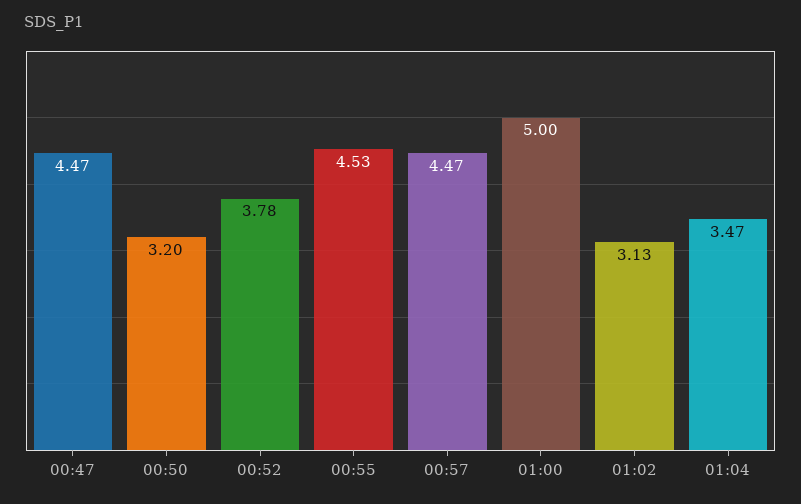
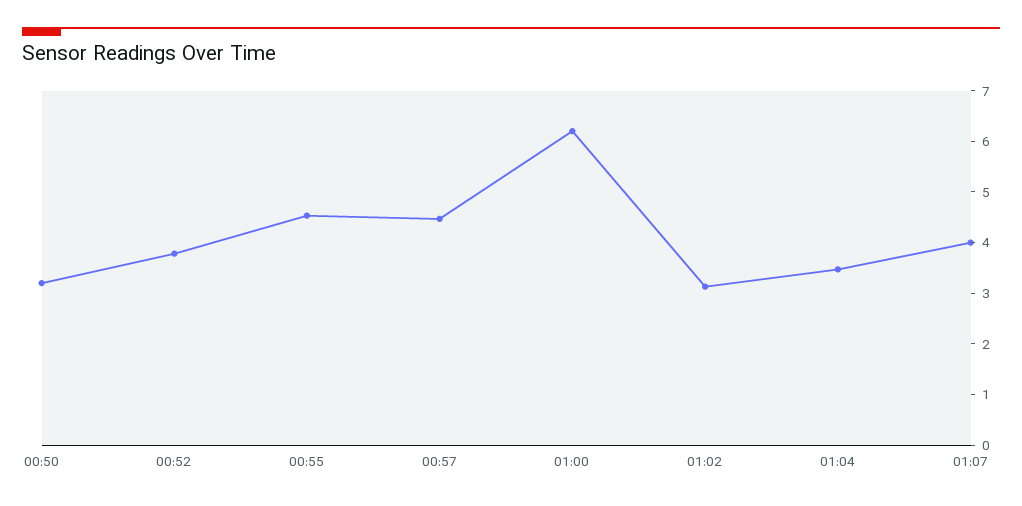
00:47: 4.47 -> none
01:00: 5 -> 6.2
01:07: none -> 4

